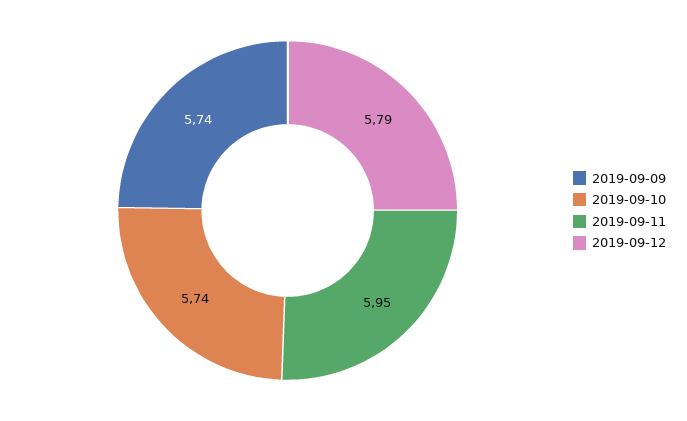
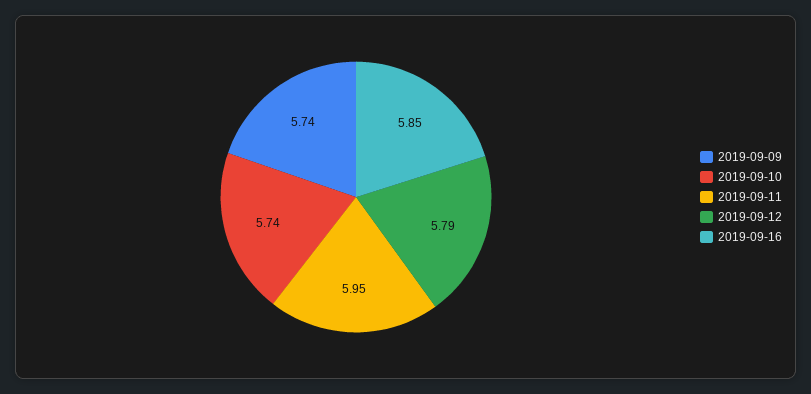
2019-09-16: none -> 5.85

